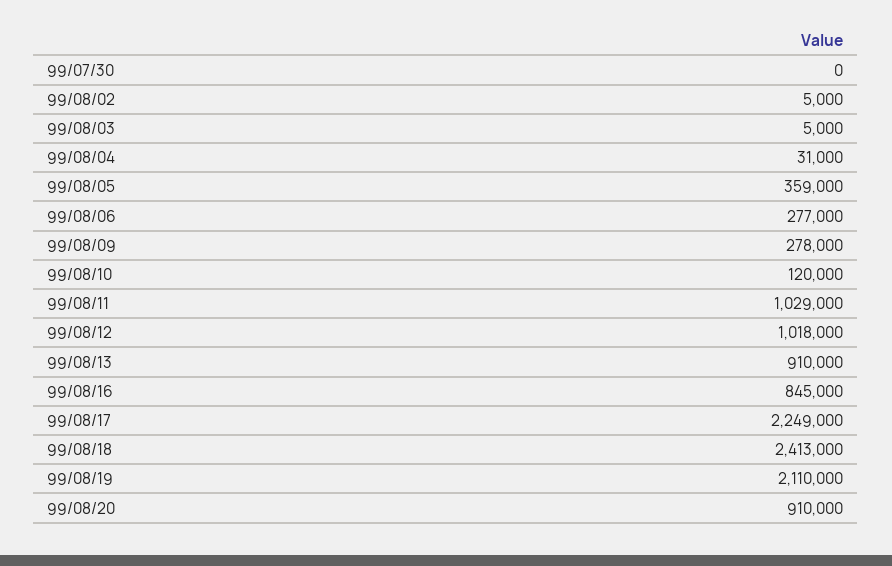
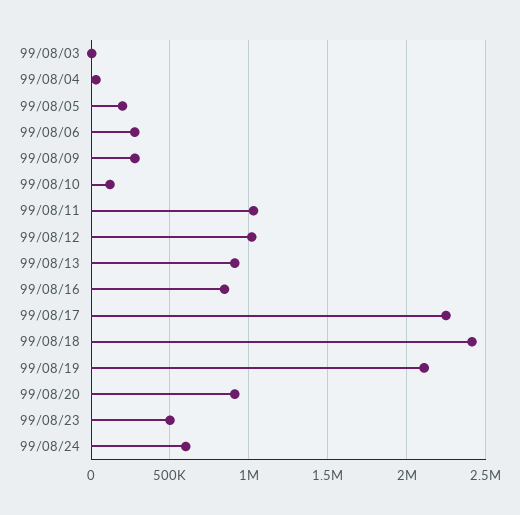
99/07/30: 0 -> none
99/08/02: 5000 -> none
99/08/05: 359000 -> 200000
99/08/23: none -> 500000
99/08/24: none -> 600000

